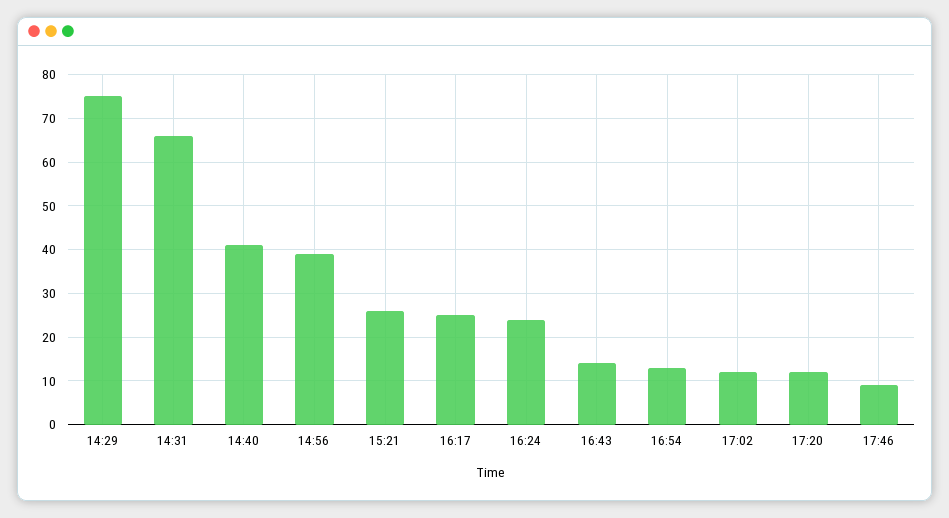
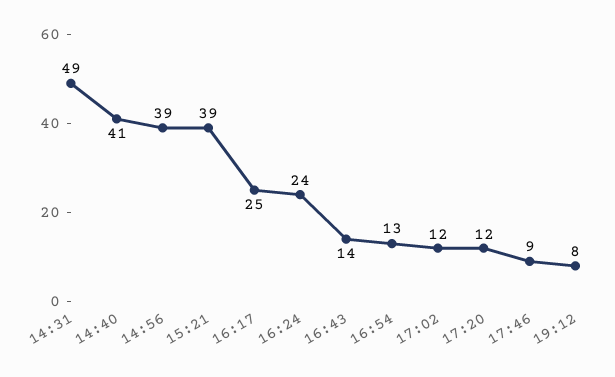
14:29: 75 -> none
14:31: 65 -> 49
15:21: 25 -> 39
19:12: none -> 8

